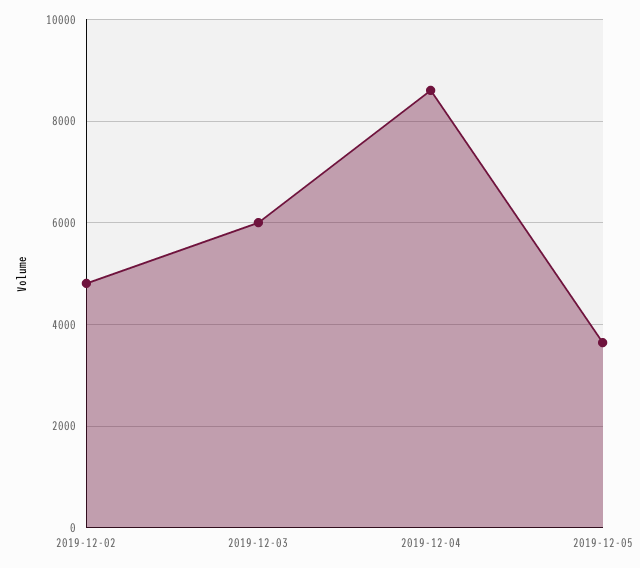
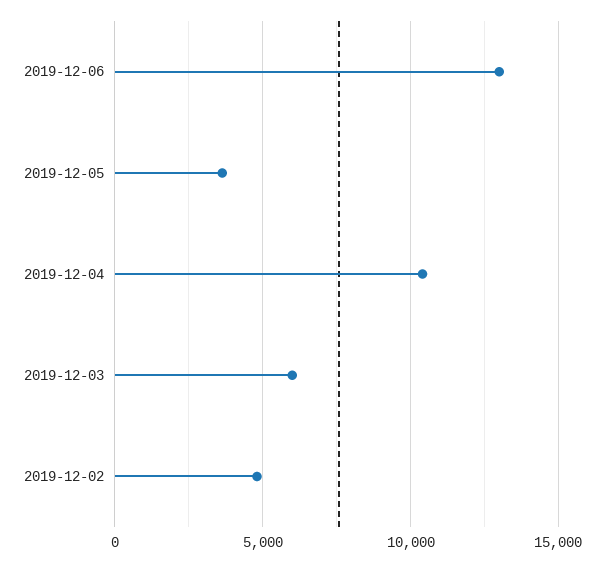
2019-12-04: 8600 -> 10500
2019-12-06: none -> 13000

